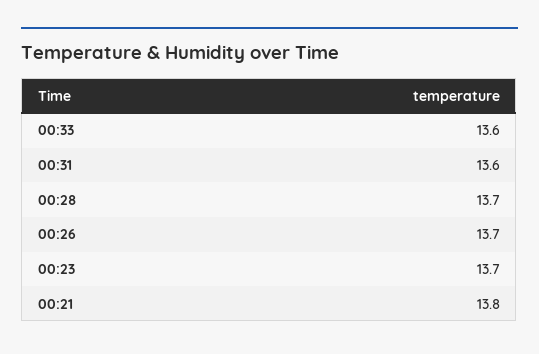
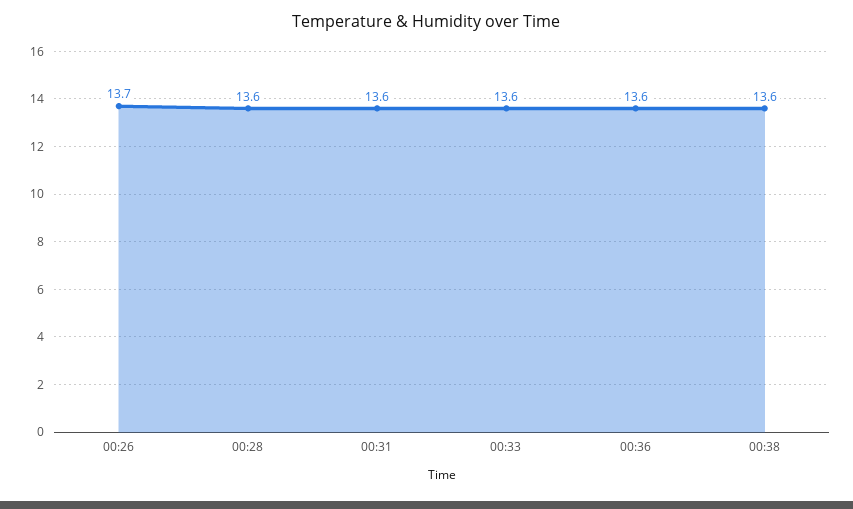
00:28: 13.7 -> 13.6
00:23: 13.7 -> none
00:21: 13.8 -> none
00:36: none -> 13.6
00:38: none -> 13.6

